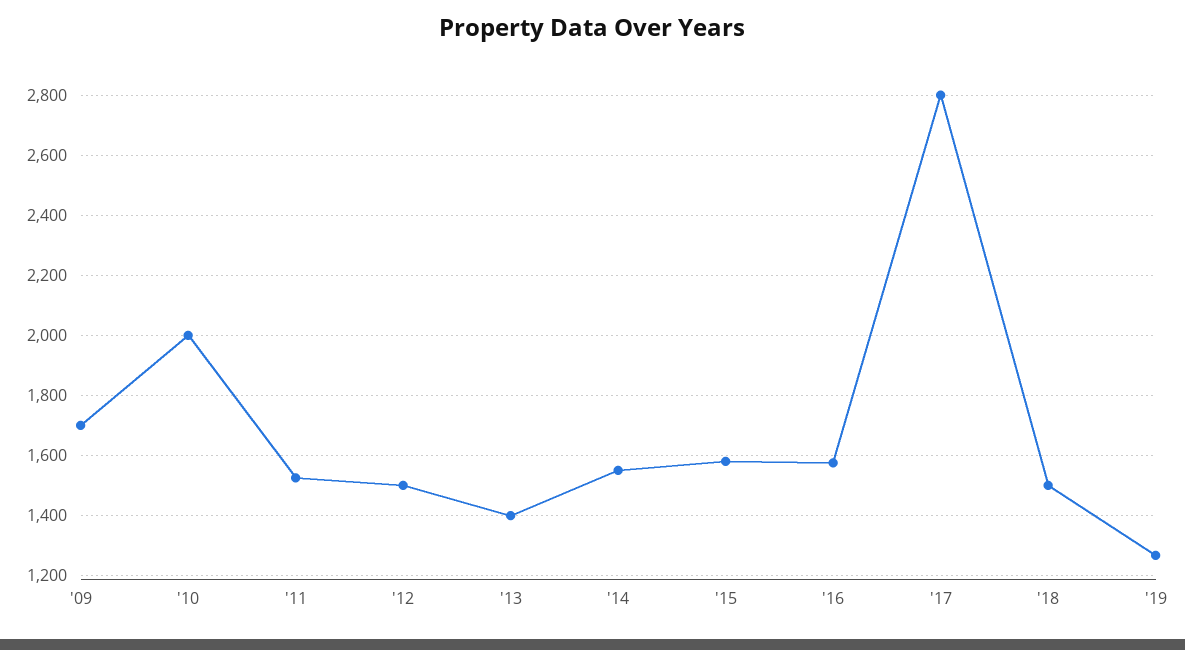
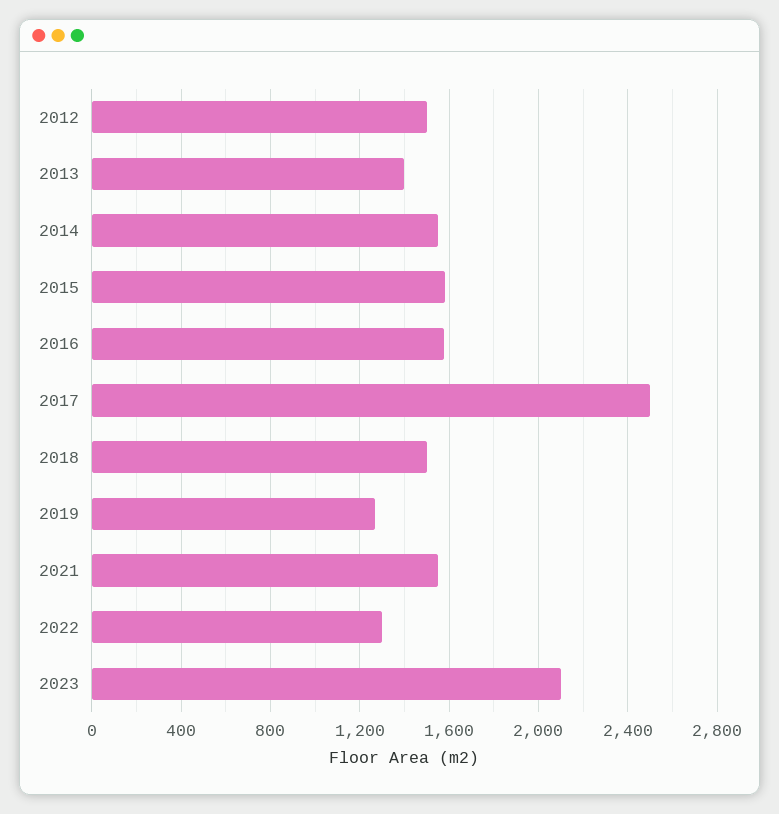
'09: 1700 -> none
'10: 2000 -> none
'11: 1520 -> none
'17: 2800 -> 2500
2021: none -> 1550
2022: none -> 1300
2023: none -> 2100

